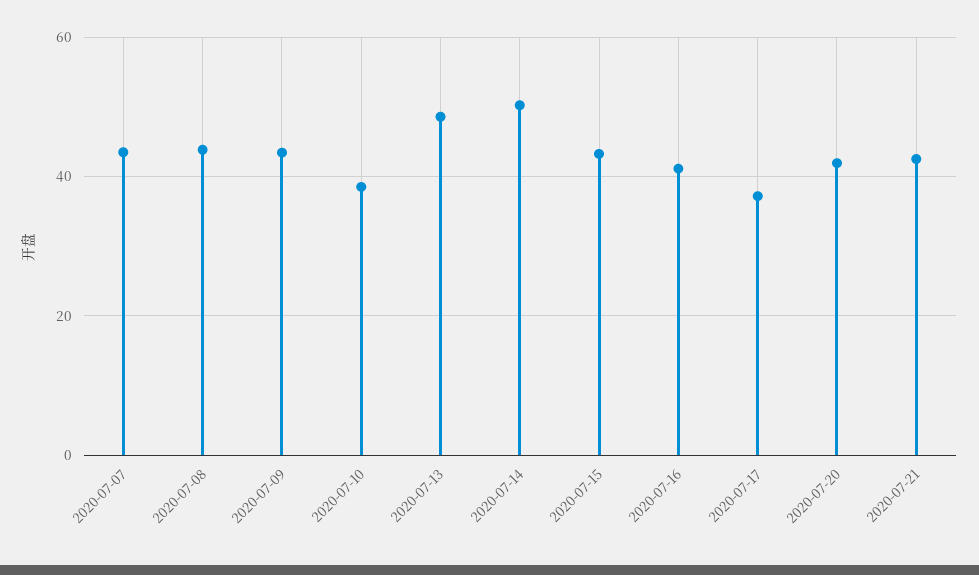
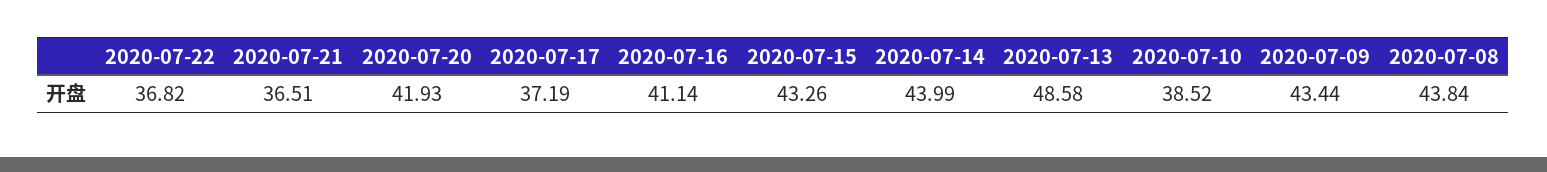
2020-07-07: 44 -> none
2020-07-14: 50 -> 43.99
2020-07-21: 42 -> 36.51
2020-07-22: none -> 36.82

